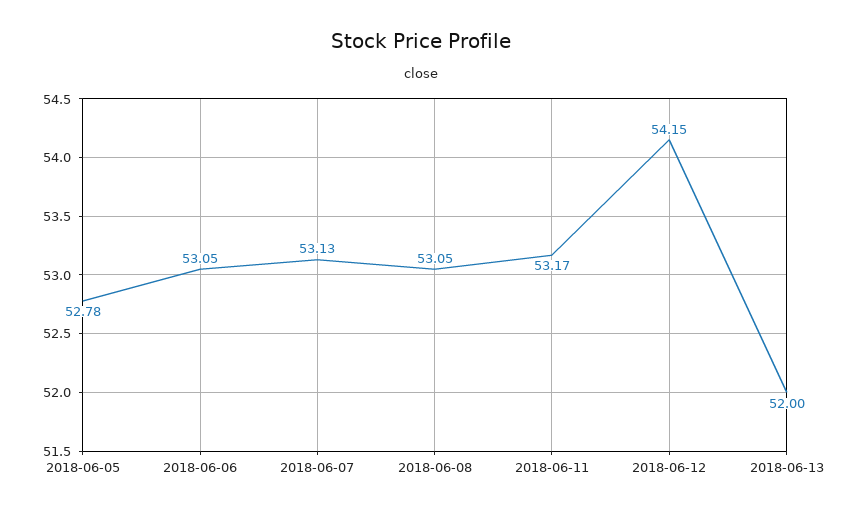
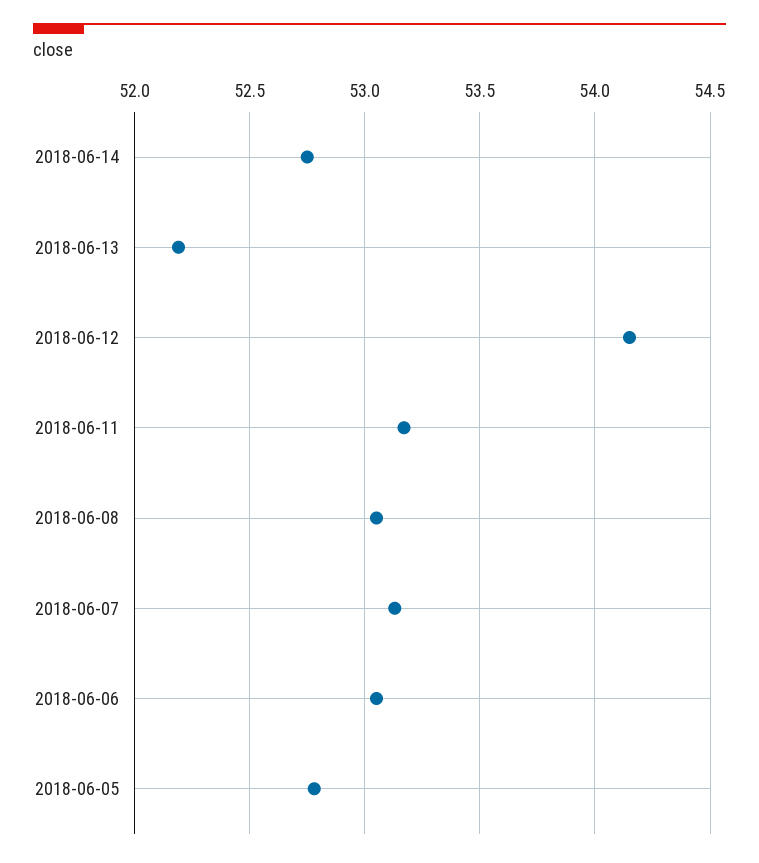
2018-06-13: 52 -> 52.2
2018-06-14: none -> 52.75

